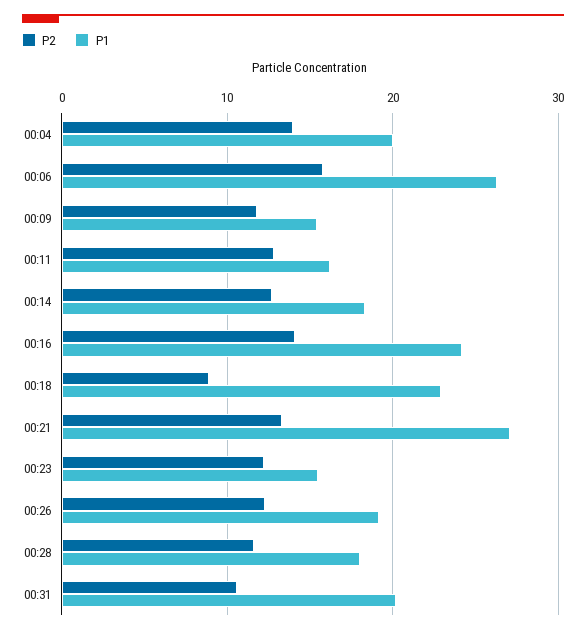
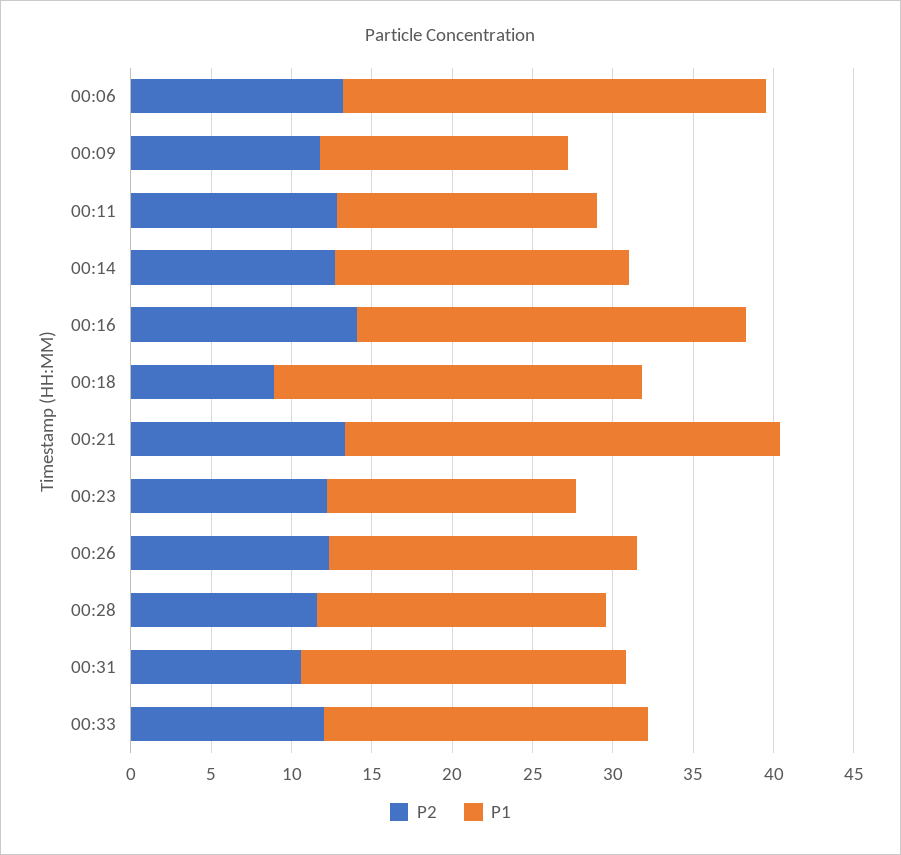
P2, 00:04: 14 -> none
P1, 00:04: 20 -> none
P2, 00:06: 16 -> 13
P2, 00:33: none -> 12
P1, 00:33: none -> 20

